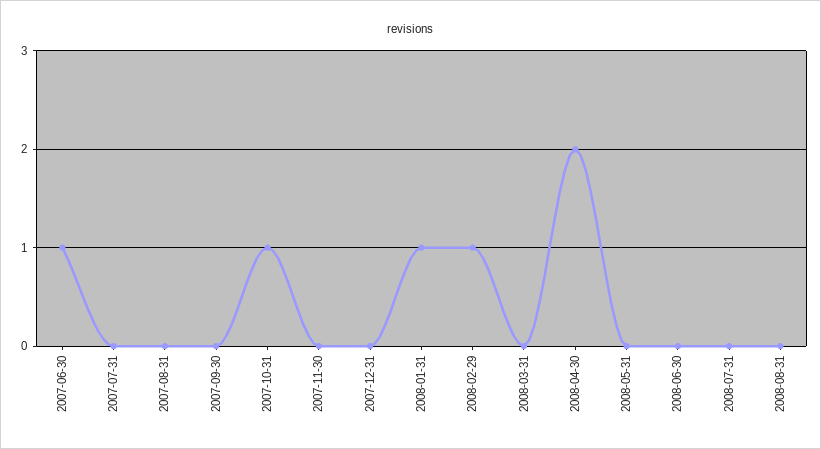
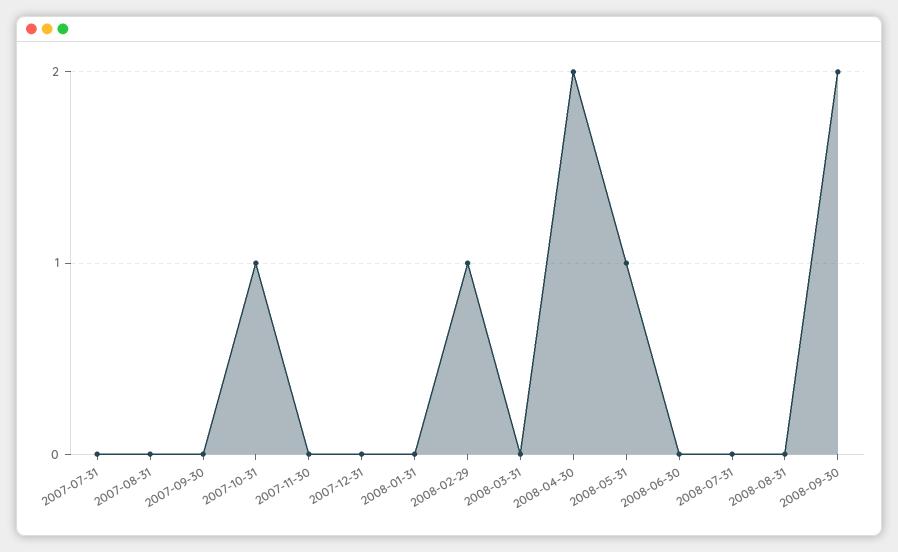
2007-06-30: 1 -> none
2008-01-31: 1 -> 0
2008-05-31: 0 -> 1
2008-09-30: none -> 2

